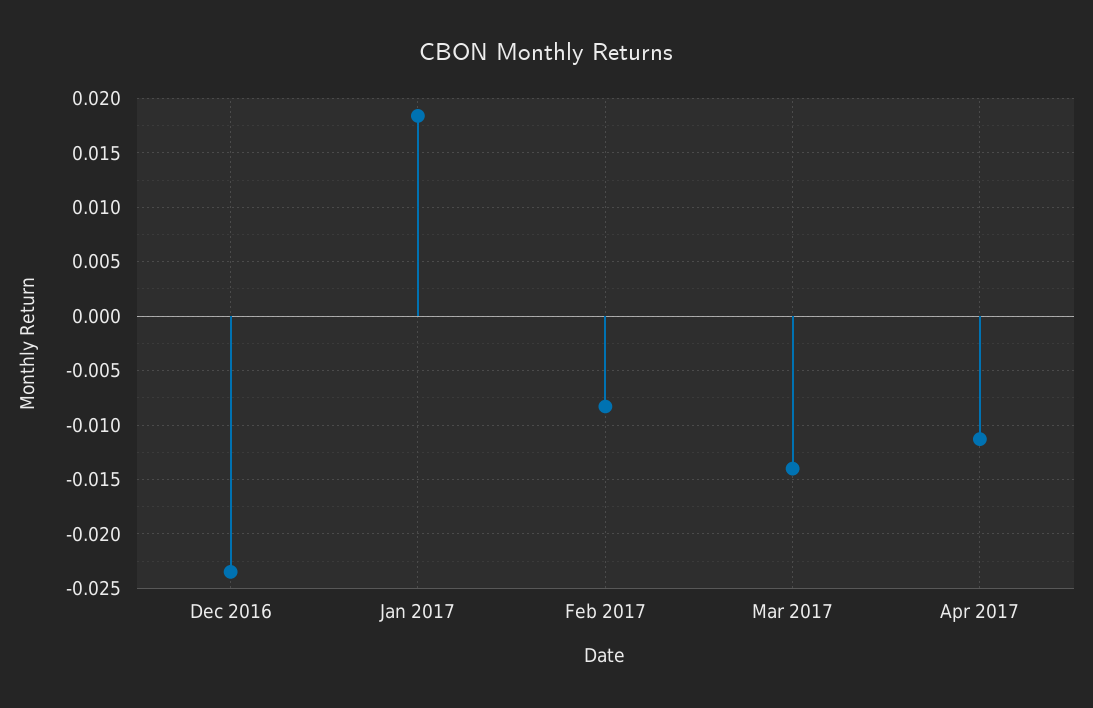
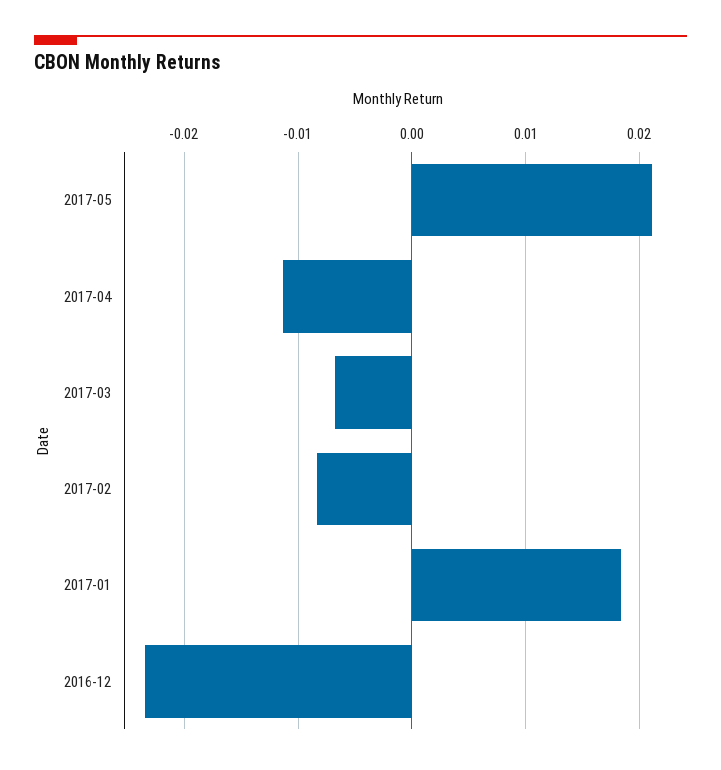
Mar 2017: -0.014 -> -0.007
2017-05: none -> 0.021

